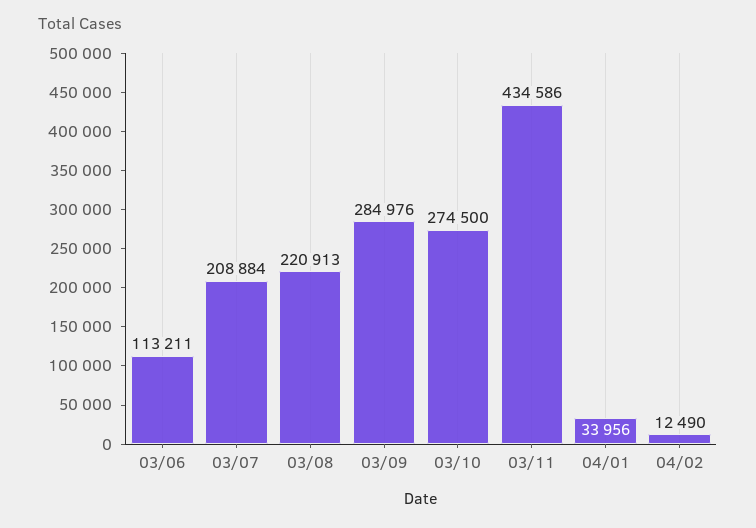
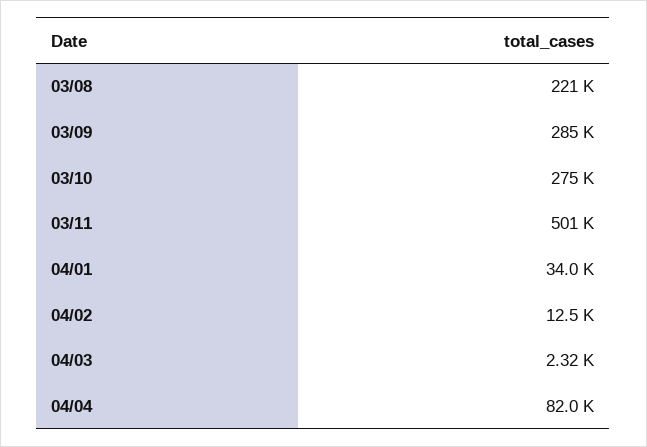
03/06: 113211 -> none
03/07: 208884 -> none
03/11: 434586 -> 501000
04/03: none -> 2320
04/04: none -> 82000

